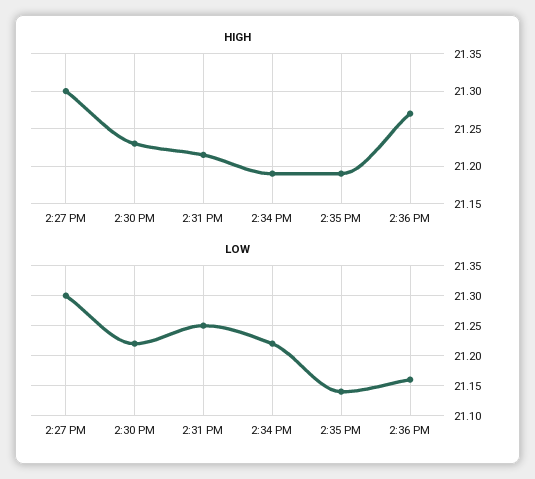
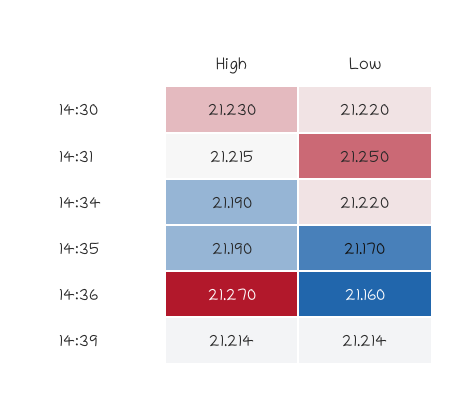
HIGH, 2:27 PM: 21.3 -> none
LOW, 2:27 PM: 21.3 -> none
LOW, 2:35 PM: 21.14 -> 21.17
HIGH, 14:39: none -> 21.214
LOW, 14:39: none -> 21.214

